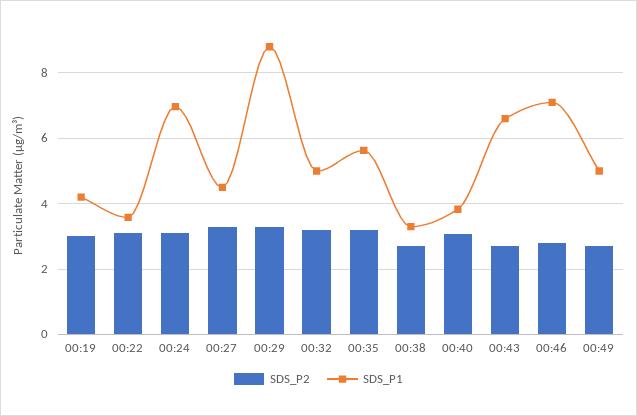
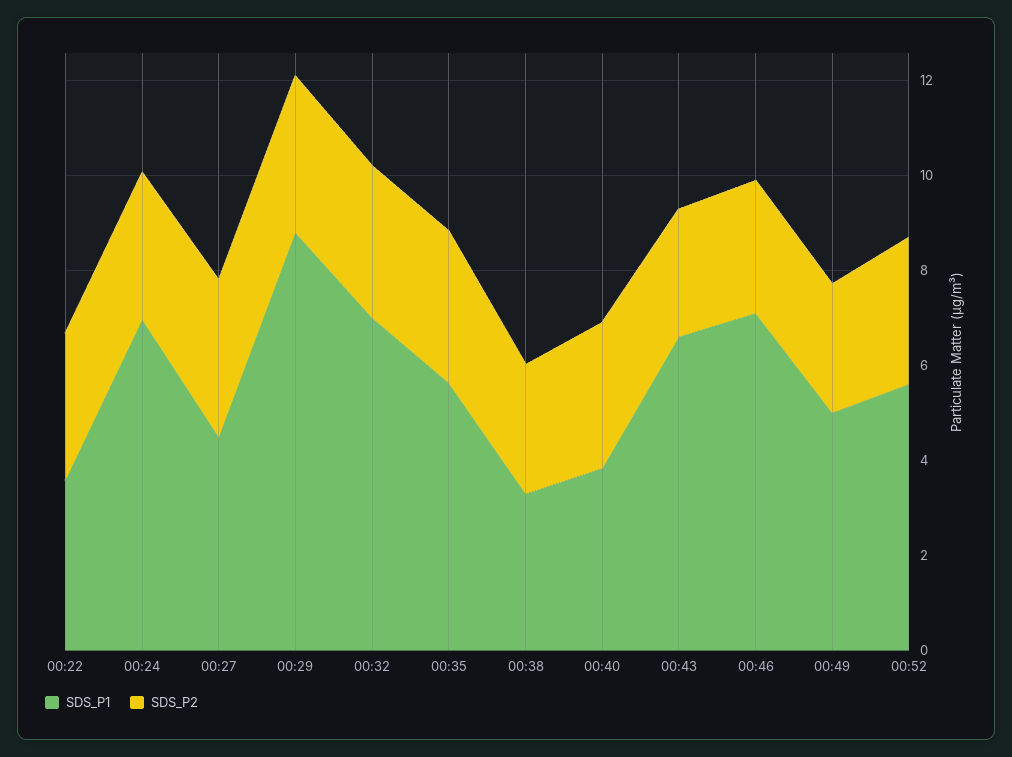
SDS_P2, 00:19: 3 -> none
SDS_P1, 00:19: 4.2 -> none
SDS_P1, 00:32: 5 -> 7
SDS_P1, 00:52: none -> 5.5
SDS_P2, 00:52: none -> 3

